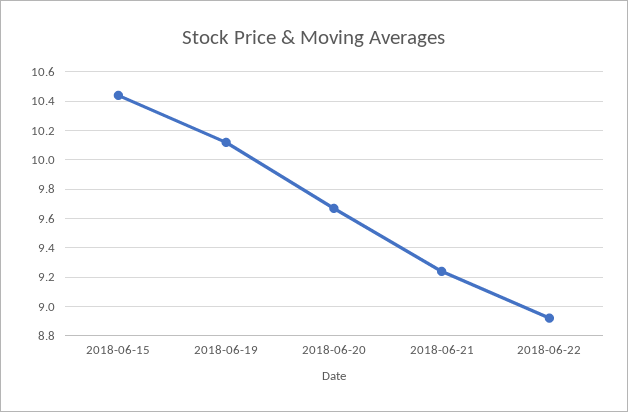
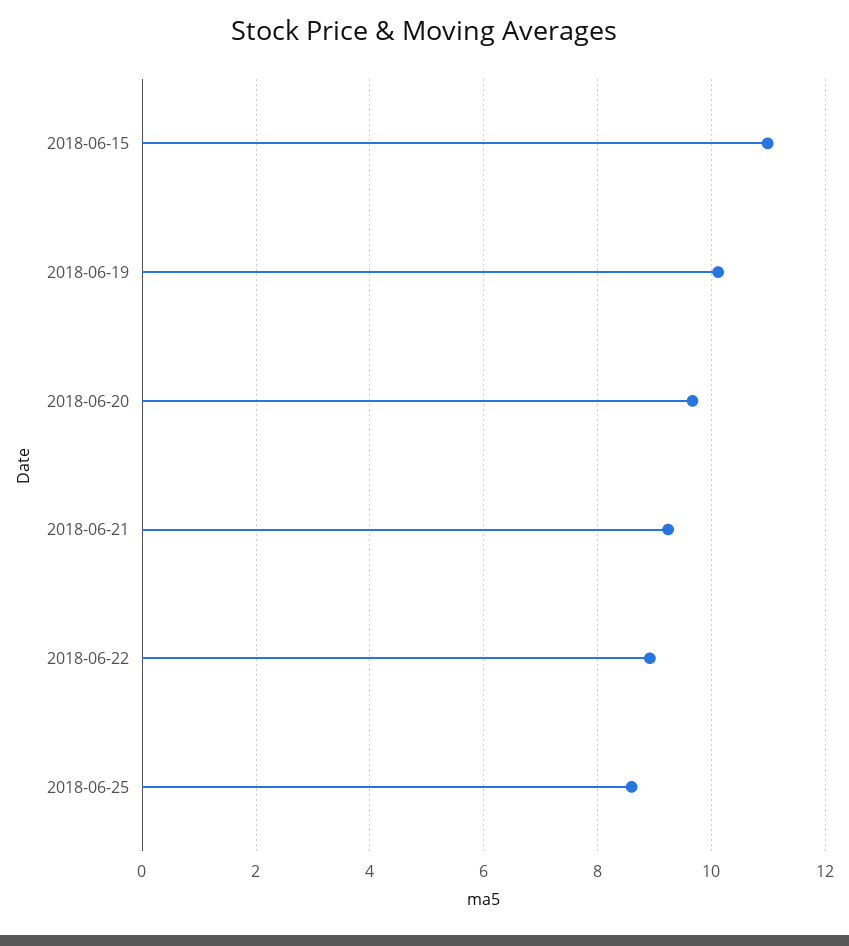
2018-06-15: 10.45 -> 11
2018-06-25: none -> 8.6

